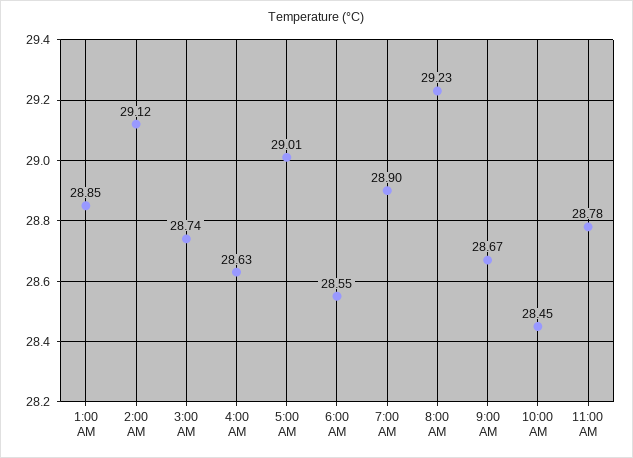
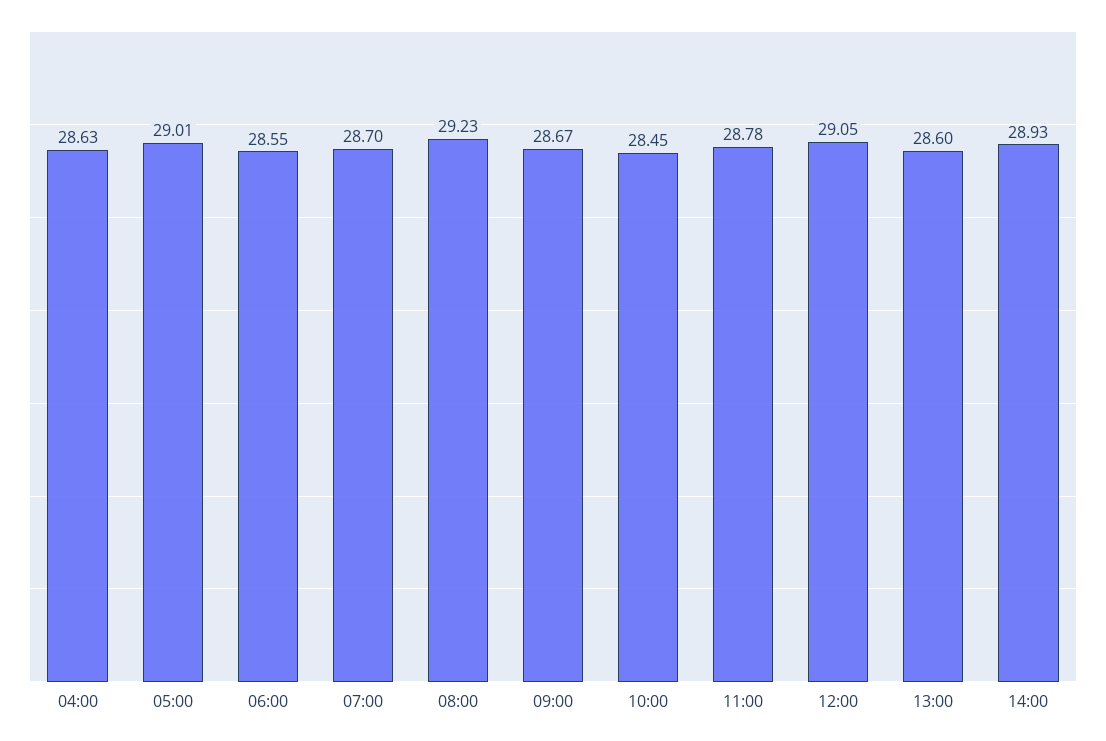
1:00 AM: 28.85 -> none
2:00 AM: 29.12 -> none
3:00 AM: 28.74 -> none
7:00 AM: 28.9 -> 28.7
12:00: none -> 29.05
13:00: none -> 28.6
14:00: none -> 28.93

